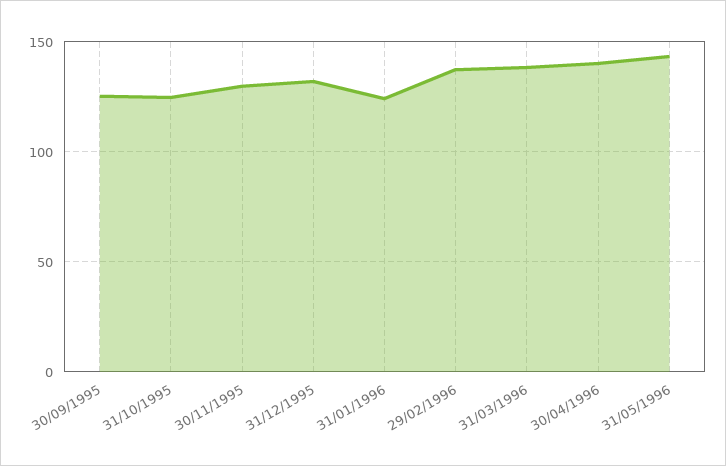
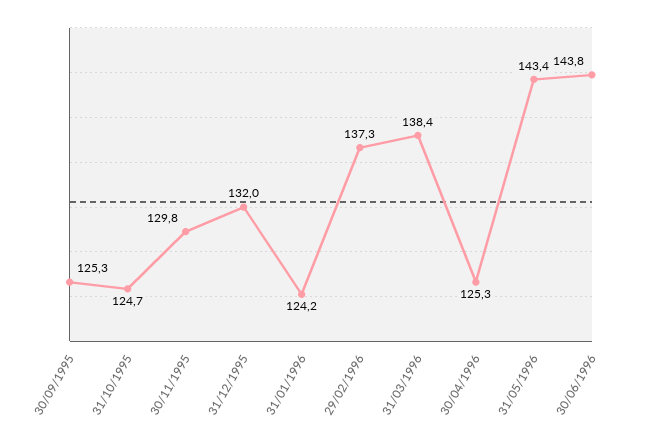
30/04/1996: 140 -> 125.3
30/06/1996: none -> 143.8

